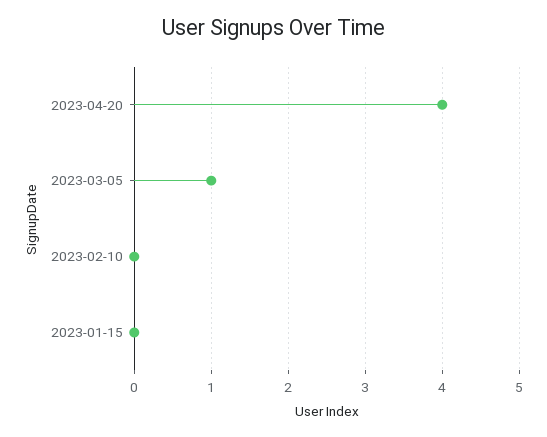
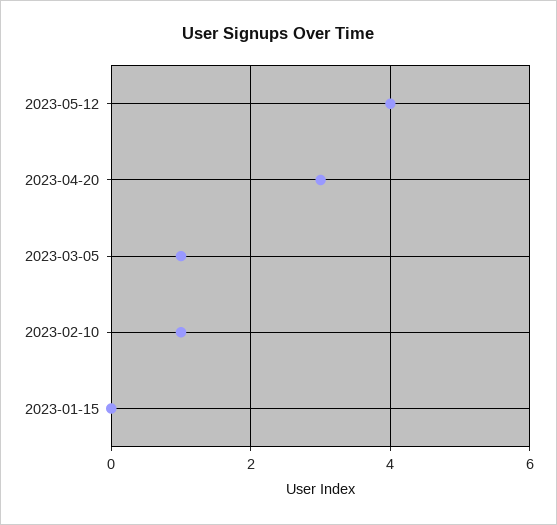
2023-04-20: 4 -> 3
2023-02-10: 0 -> 1
2023-05-12: none -> 4

